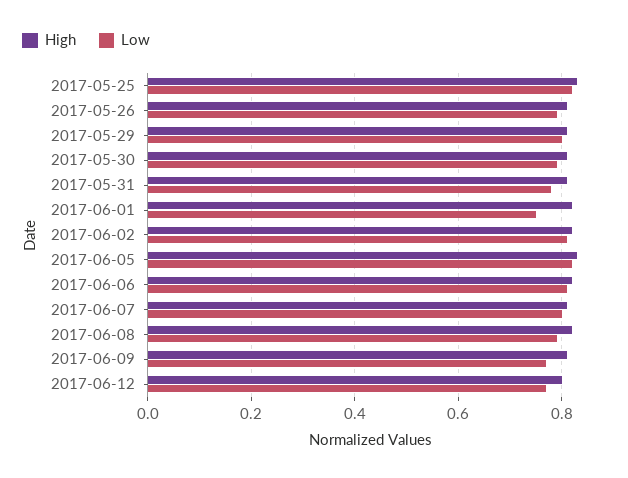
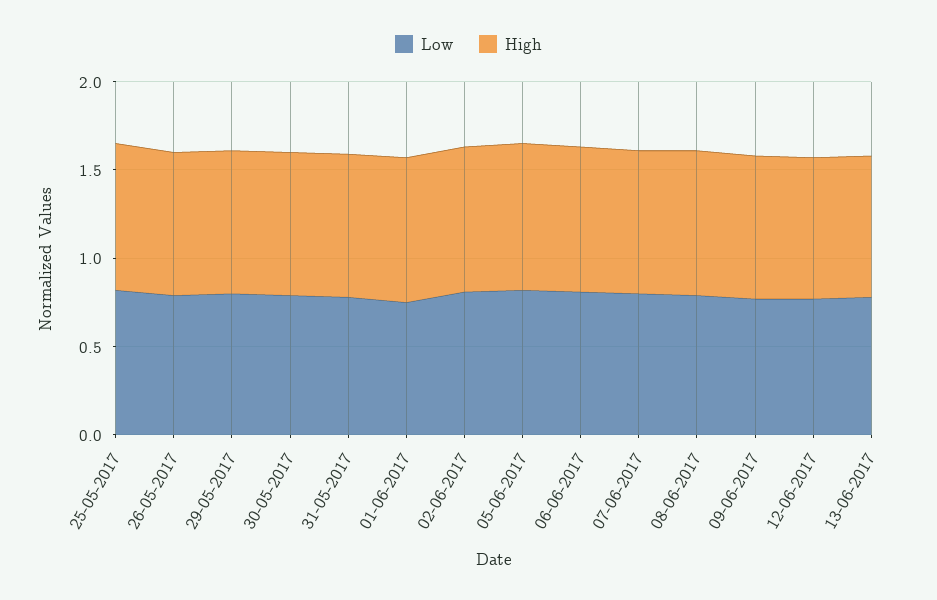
Low, 13-06-2017: none -> 0.8
High, 13-06-2017: none -> 0.8

